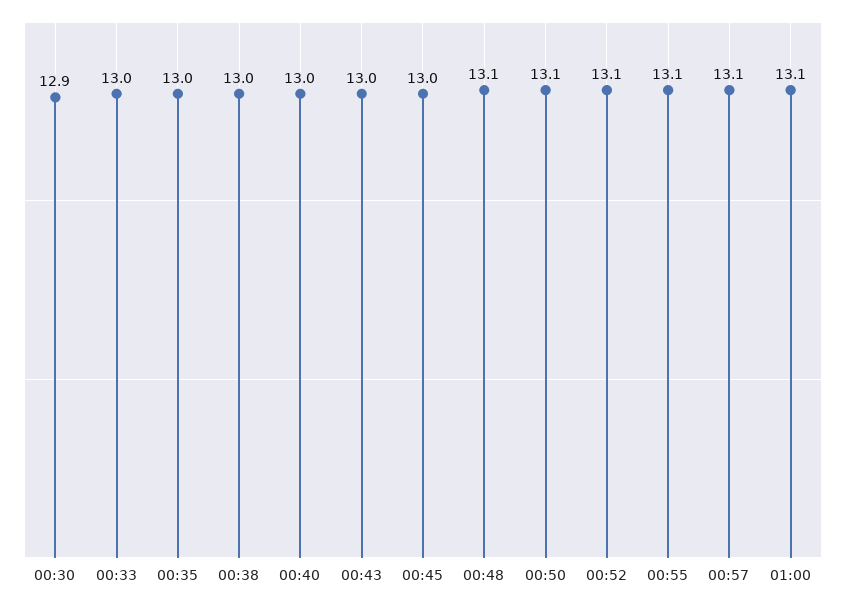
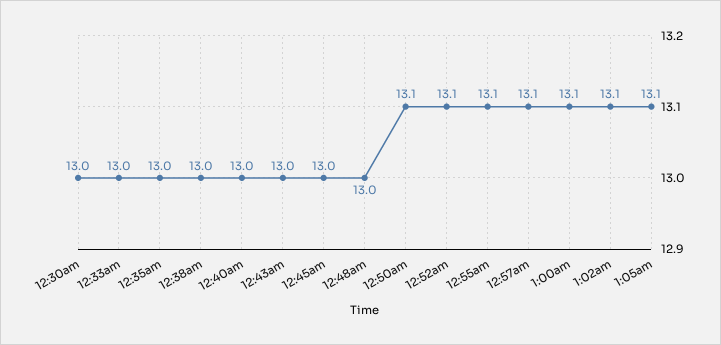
00:30: 12.9 -> 13
00:48: 13.1 -> 13
1:02am: none -> 13.1
1:05am: none -> 13.1

